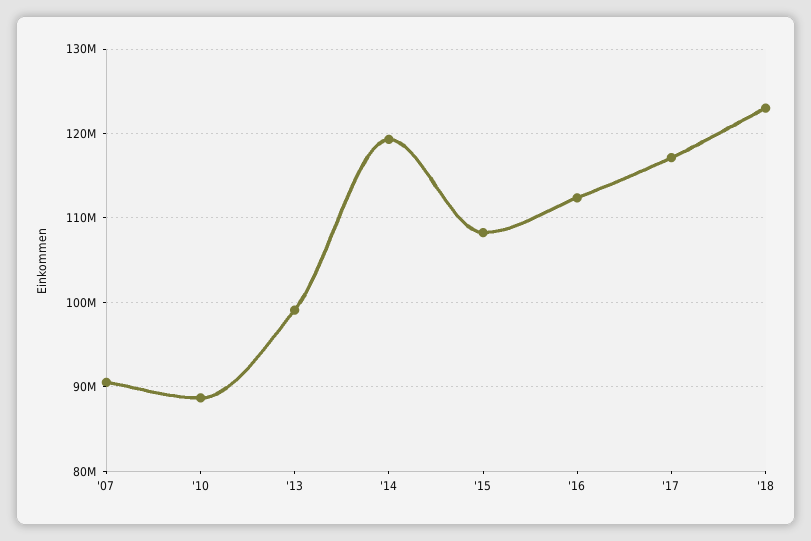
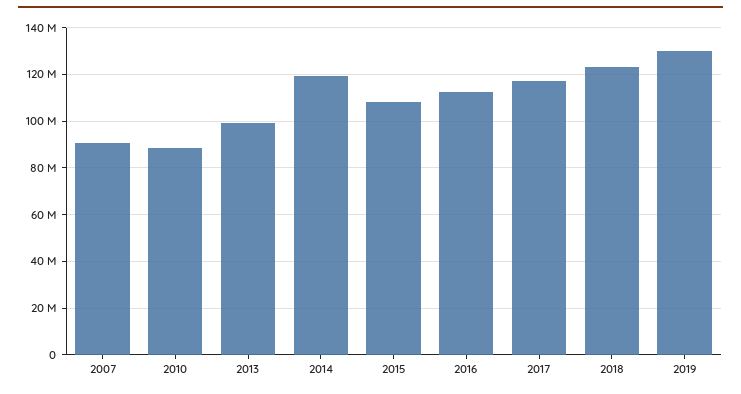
2019: none -> 130000000

